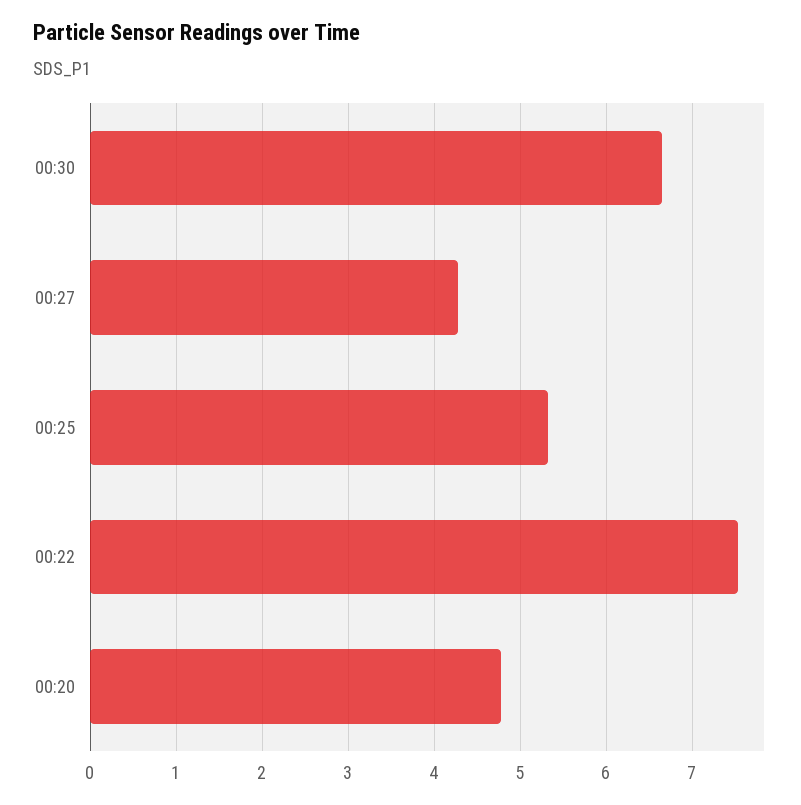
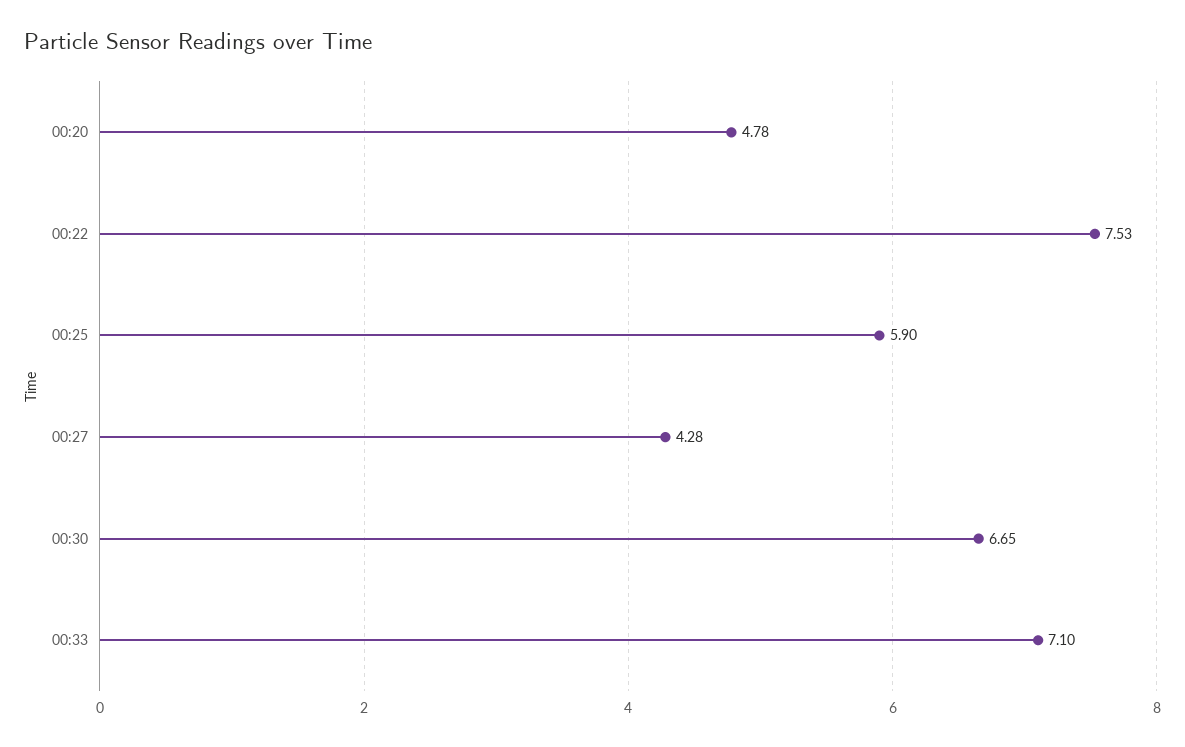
00:25: 5.3 -> 5.9
00:33: none -> 7.1

